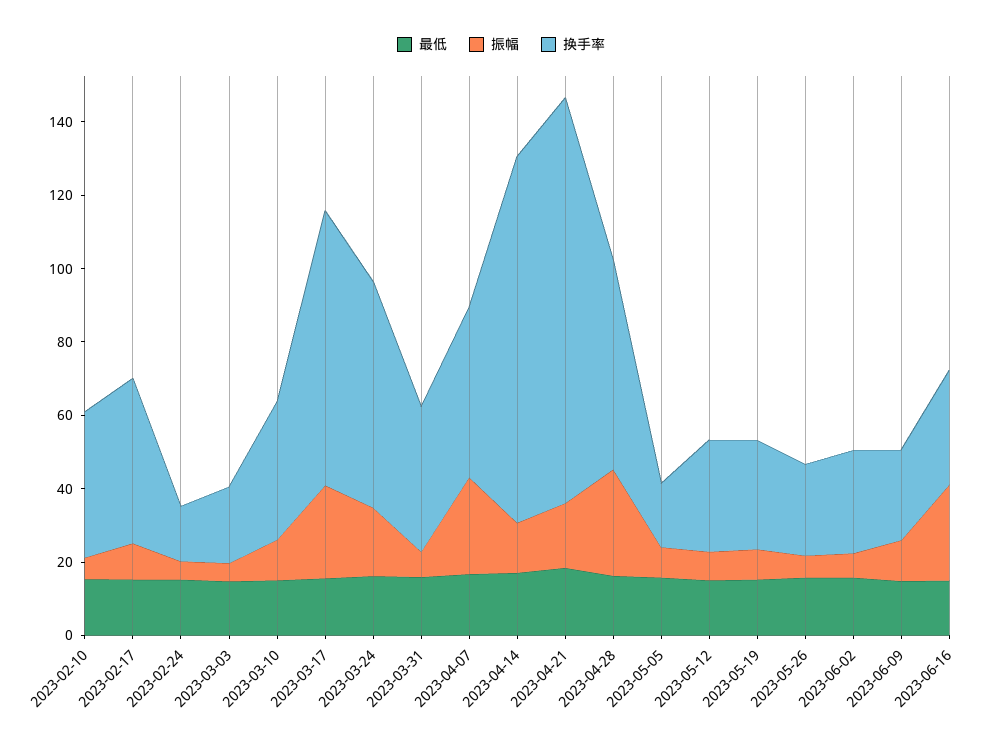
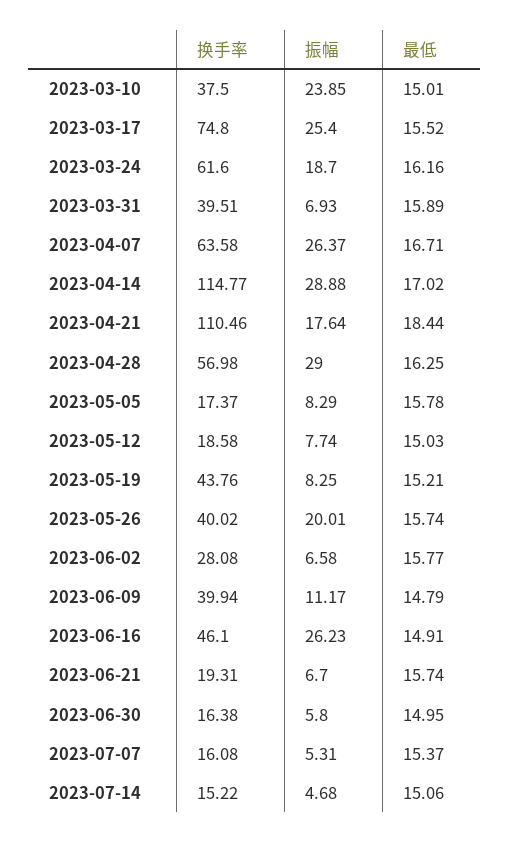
最低, 2023-02-10: 15 -> none
振幅, 2023-02-10: 5 -> none
换手率, 2023-02-10: 40 -> none
最低, 2023-02-17: 15 -> none
振幅, 2023-02-17: 10 -> none
换手率, 2023-02-17: 45 -> none
最低, 2023-02-24: 15 -> none
振幅, 2023-02-24: 5 -> none
换手率, 2023-02-24: 15 -> none
最低, 2023-03-03: 15 -> none
振幅, 2023-03-03: 5 -> none
换手率, 2023-03-03: 20 -> none
振幅, 2023-03-10: 10 -> 23.85
换手率, 2023-04-07: 45 -> 63.58
振幅, 2023-04-14: 15 -> 28.88
换手率, 2023-04-14: 100 -> 114.77
换手率, 2023-05-12: 30 -> 18.58
换手率, 2023-05-19: 30 -> 43.76
振幅, 2023-05-26: 5 -> 20.01
换手率, 2023-05-26: 25 -> 40.02
换手率, 2023-06-09: 25 -> 39.94
换手率, 2023-06-16: 30 -> 46.1
换手率, 2023-06-21: none -> 19.31
振幅, 2023-06-21: none -> 6.7
最低, 2023-06-21: none -> 15.74
换手率, 2023-06-30: none -> 16.38
振幅, 2023-06-30: none -> 5.8
最低, 2023-06-30: none -> 14.95
换手率, 2023-07-07: none -> 16.08
振幅, 2023-07-07: none -> 5.31
最低, 2023-07-07: none -> 15.37
换手率, 2023-07-14: none -> 15.22
振幅, 2023-07-14: none -> 4.68
最低, 2023-07-14: none -> 15.06

